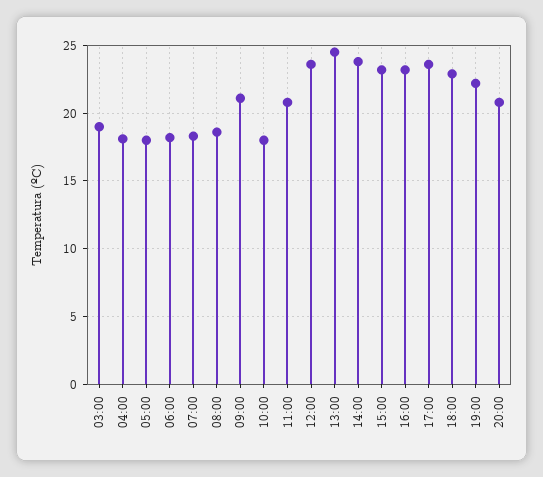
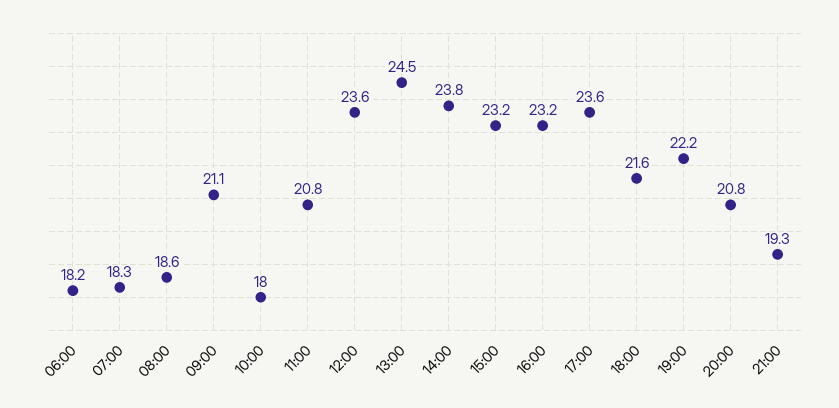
03:00: 19 -> none
04:00: 18 -> none
05:00: 18 -> none
18:00: 23 -> 21.6
21:00: none -> 19.3

